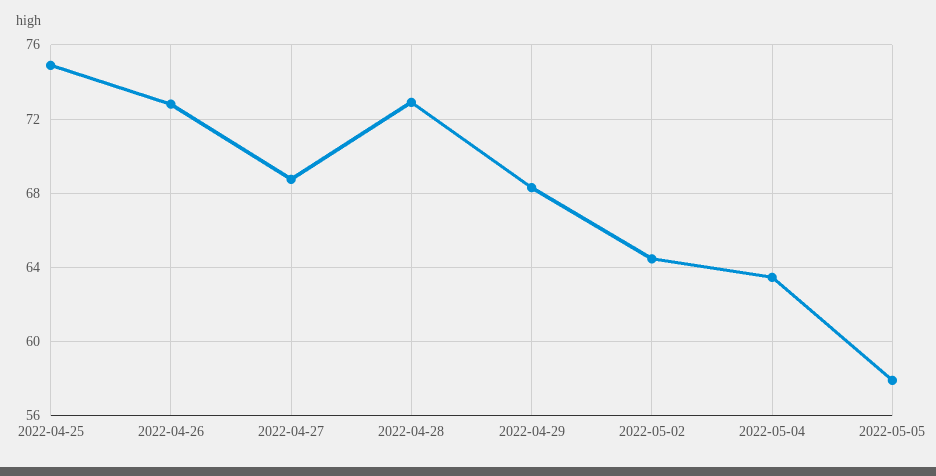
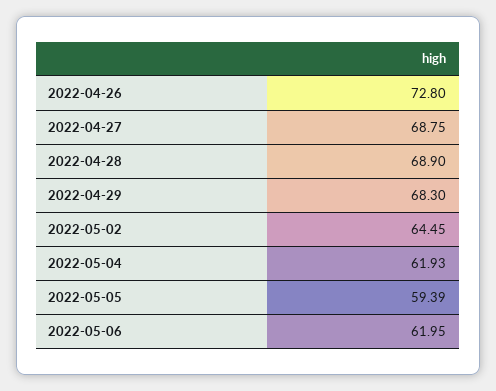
2022-04-25: 75 -> none
2022-04-28: 73 -> 68.9
2022-05-04: 63.5 -> 61.93
2022-05-05: 58 -> 59.39
2022-05-06: none -> 61.95

